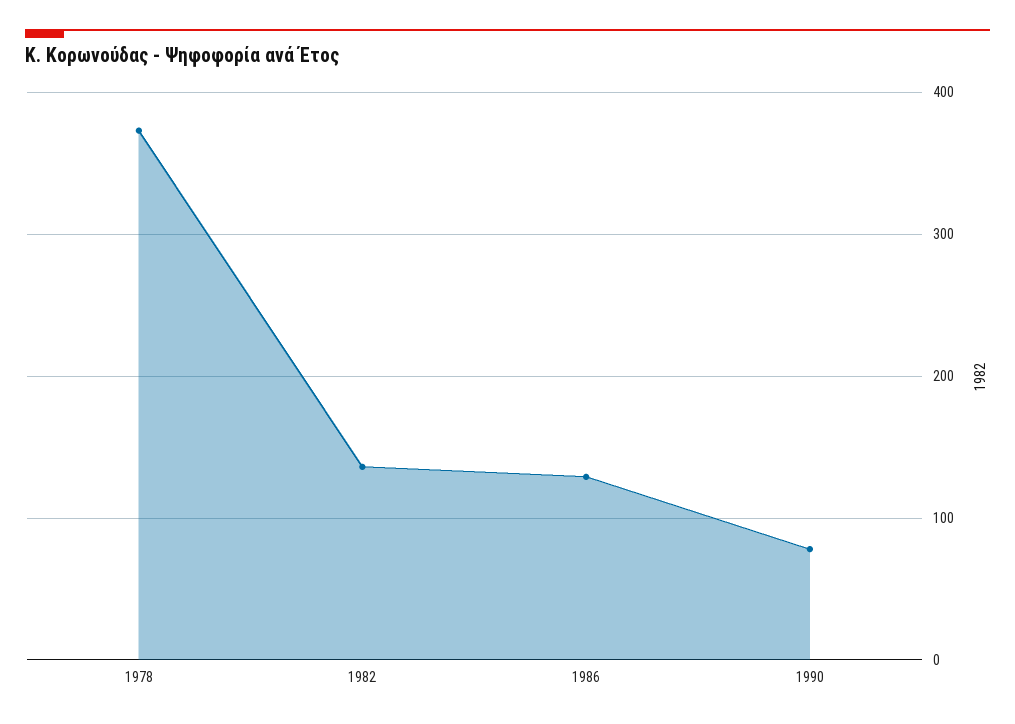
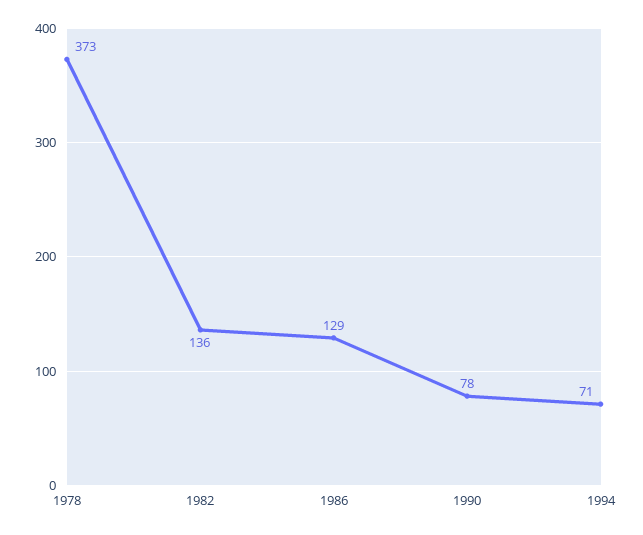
1994: none -> 71

